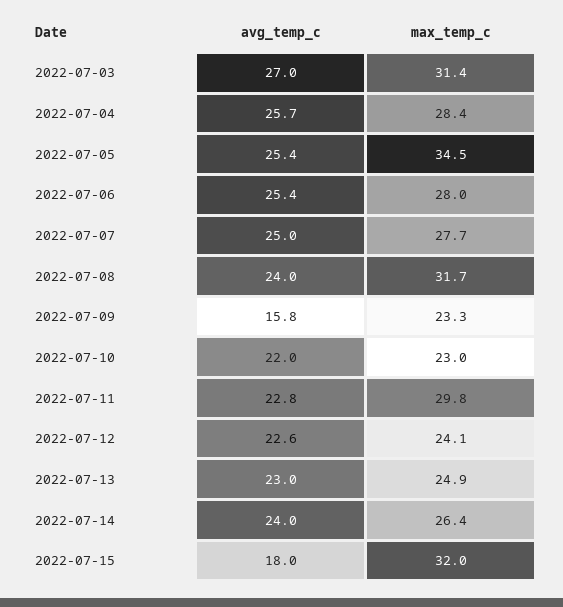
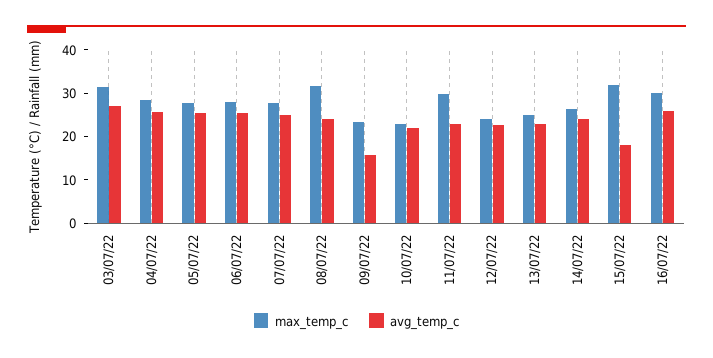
max_temp_c, 2022-07-05: 34.5 -> 28
max_temp_c, 16/07/22: none -> 30
avg_temp_c, 16/07/22: none -> 26

